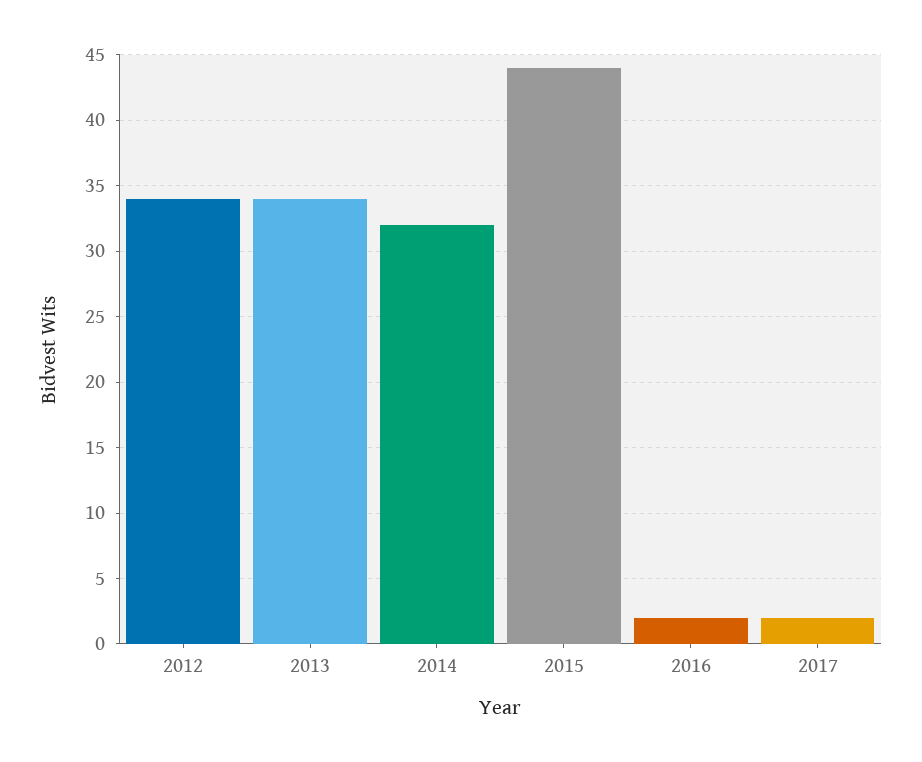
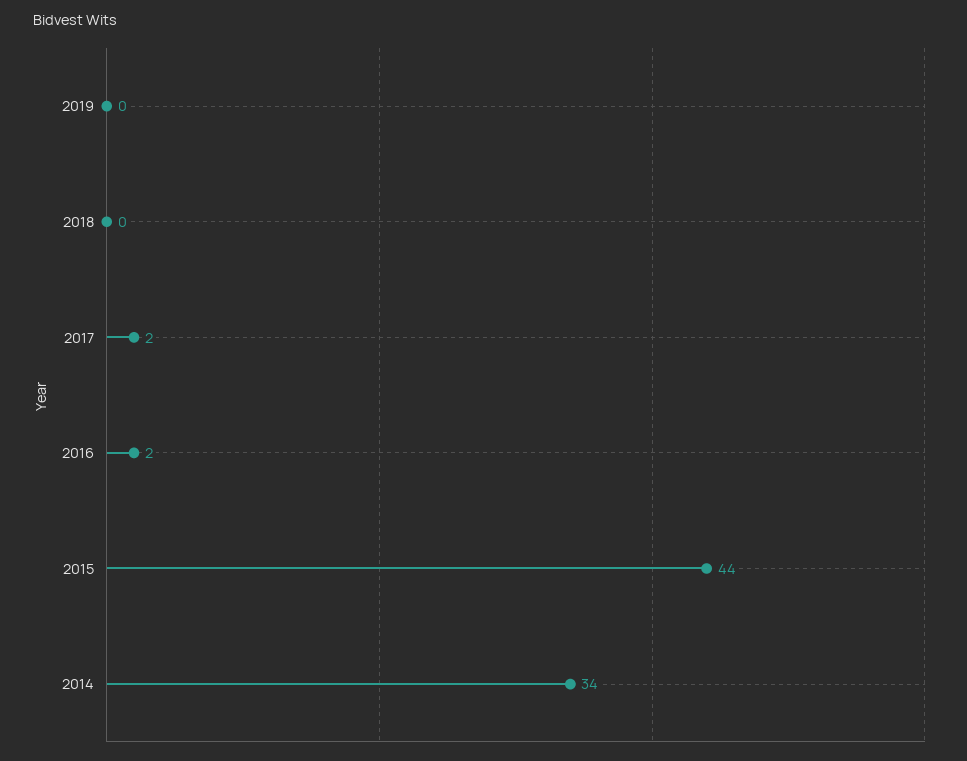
2012: 34 -> none
2013: 34 -> none
2014: 32 -> 34
2019: none -> 0
2018: none -> 0

